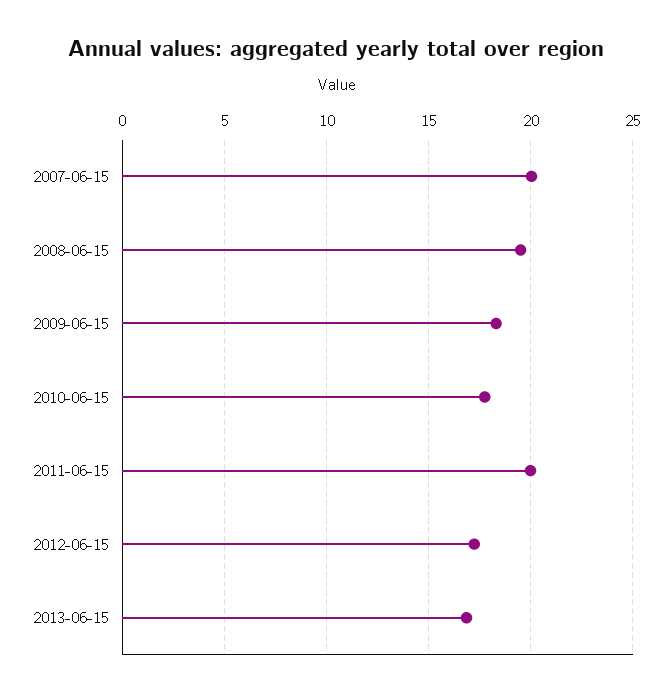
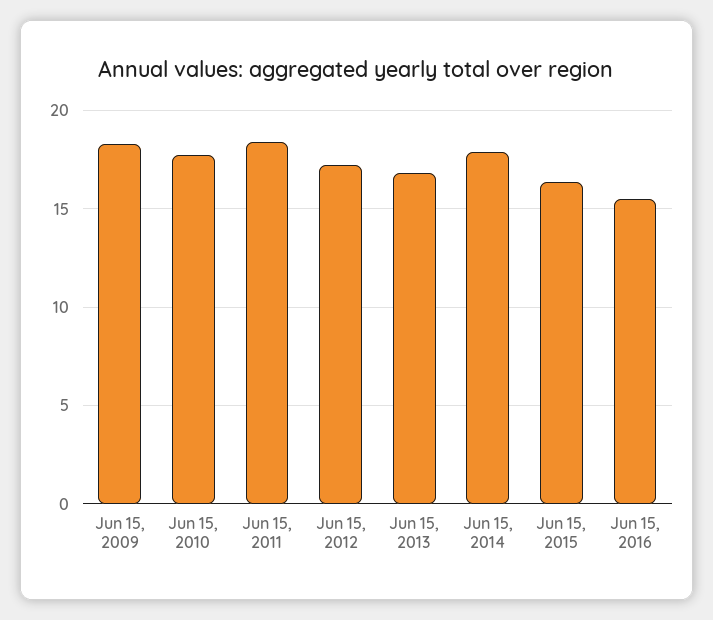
2007-06-15: 20 -> none
2008-06-15: 19.5 -> none
2011-06-15: 20 -> 18.5
Jun 15, 2014: none -> 18
Jun 15, 2015: none -> 16.5
Jun 15, 2016: none -> 15.5

